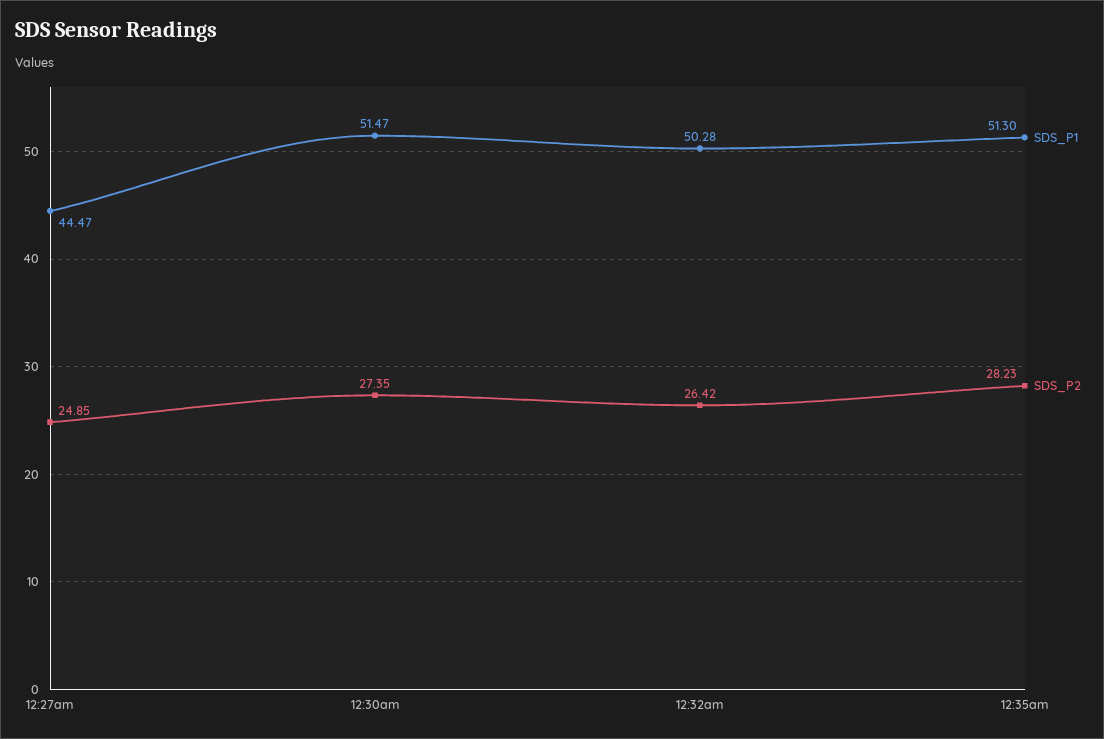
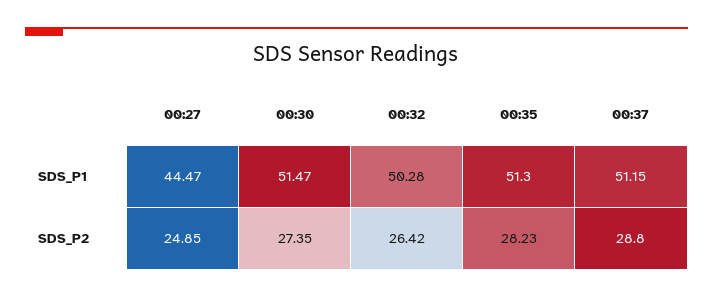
SDS_P1, 00:37: none -> 51.15
SDS_P2, 00:37: none -> 28.8

